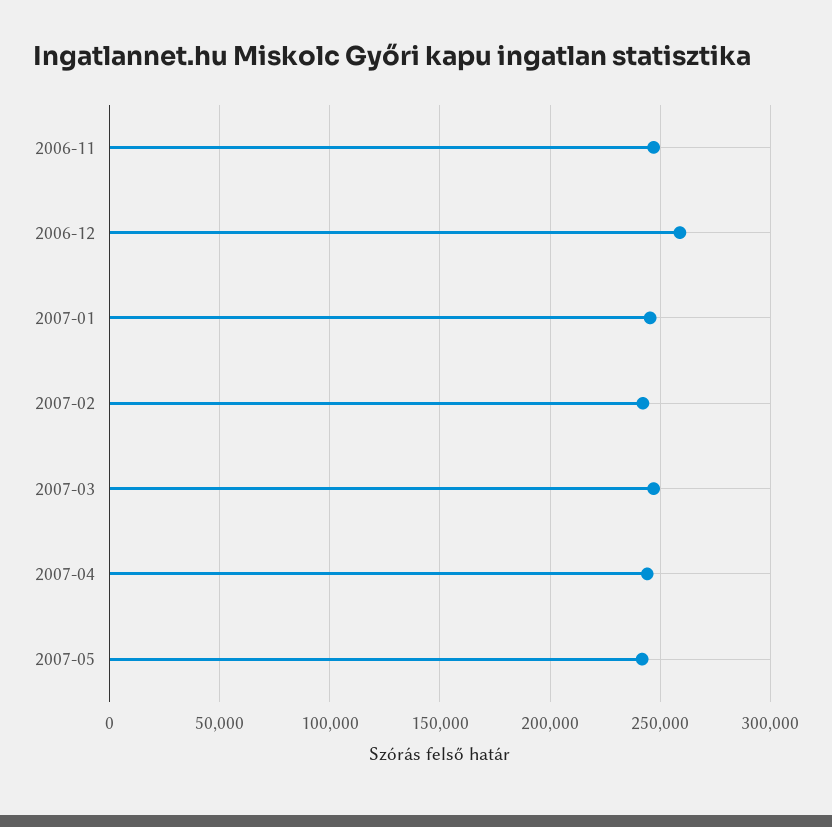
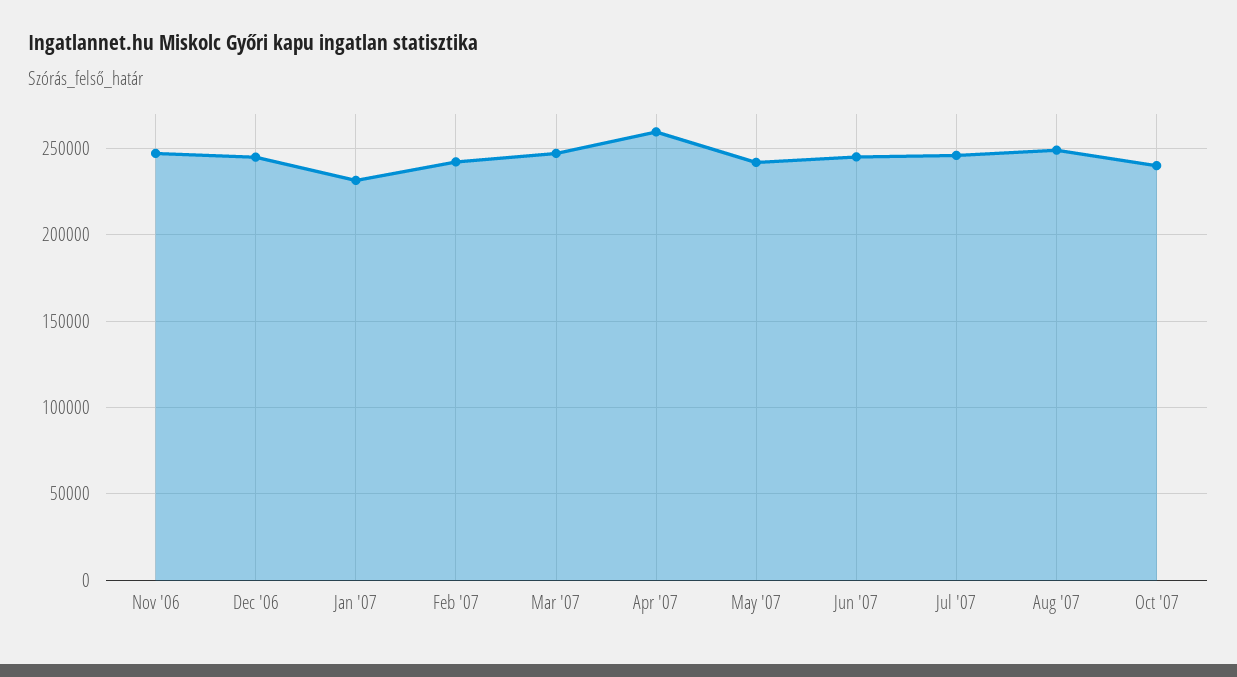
2006-12: 260000 -> 245000
2007-01: 245000 -> 230000
2007-04: 245000 -> 260000
Jun '07: none -> 245000
Jul '07: none -> 245000
Aug '07: none -> 250000
Oct '07: none -> 240000

